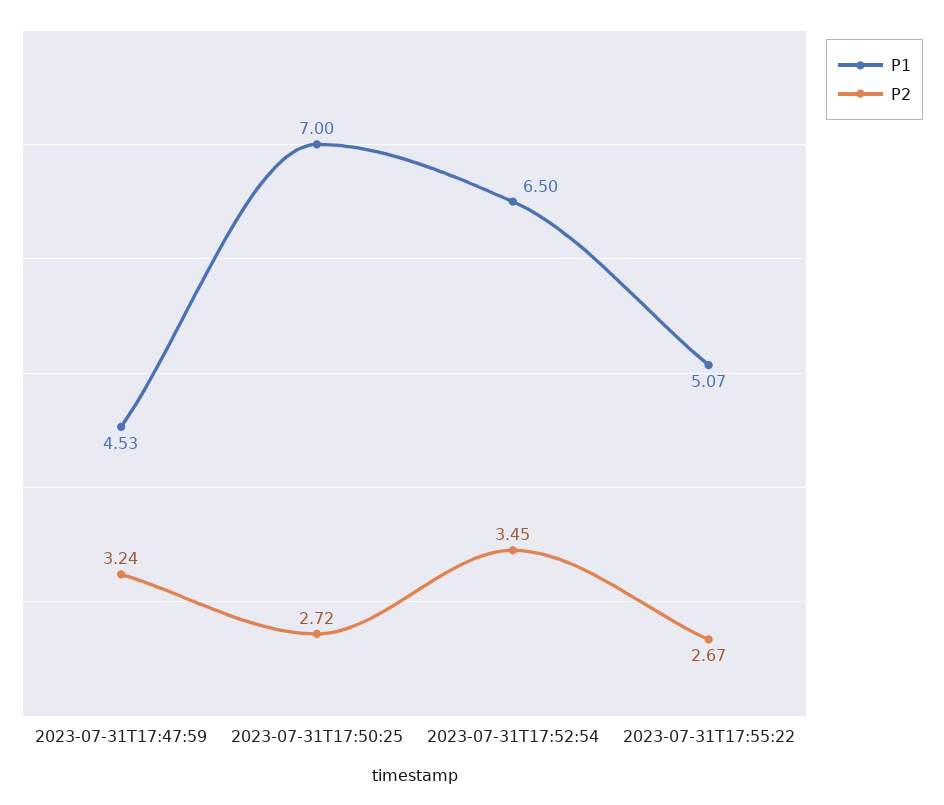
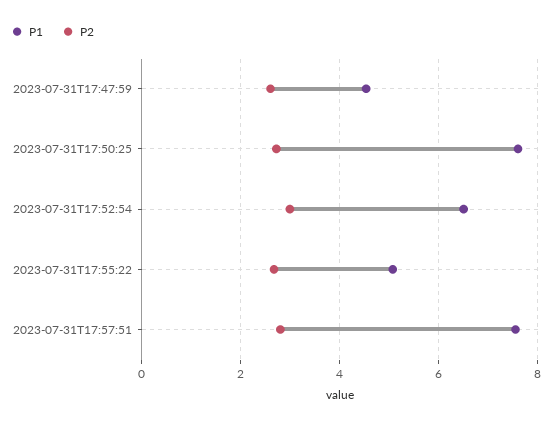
P2, 2023-07-31T17:47:59: 3.24 -> 2.6
P1, 2023-07-31T17:50:25: 7 -> 7.6
P2, 2023-07-31T17:52:54: 3.45 -> 3
P1, 2023-07-31T17:57:51: none -> 7.6
P2, 2023-07-31T17:57:51: none -> 2.8

